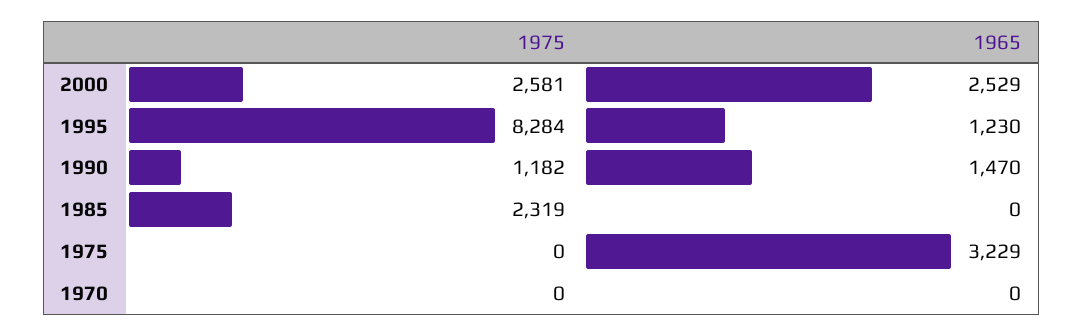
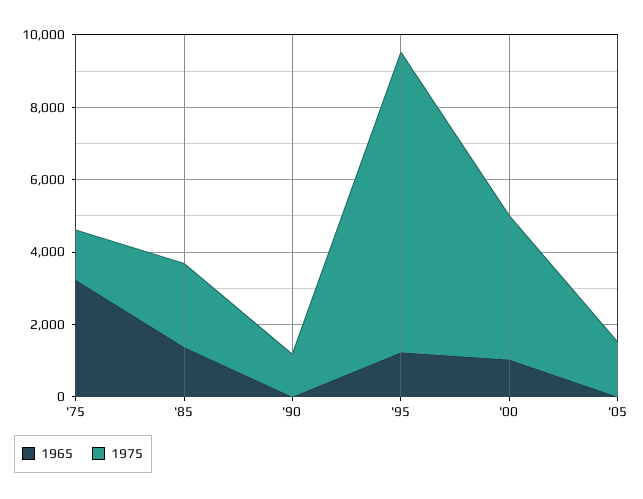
1975, 2000: 2581 -> 4000
1965, 2000: 2529 -> 1000
1965, 1990: 1470 -> 0
1965, 1985: 0 -> 1500
1975, 1975: 0 -> 1500
1975, 1970: 0 -> none
1965, 1970: 0 -> none
1965, '05: none -> 0
1975, '05: none -> 1500

